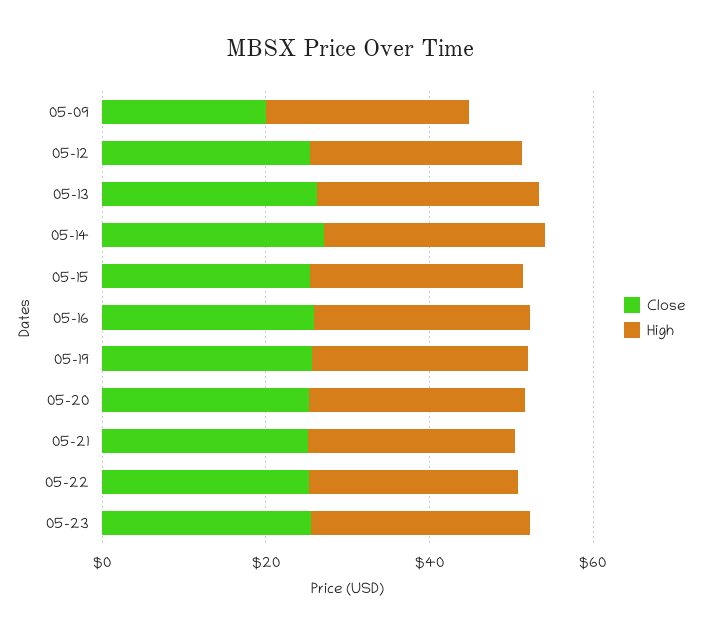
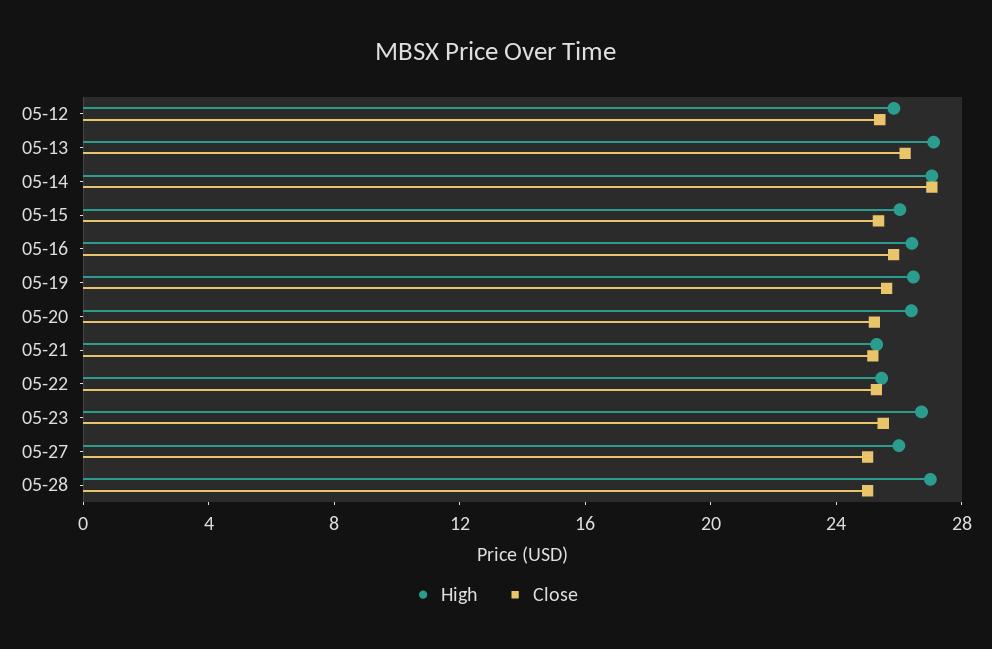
Close, 05-09: 20 -> none
High, 05-09: 25 -> none
High, 05-27: none -> 26
Close, 05-27: none -> 25
High, 05-28: none -> 27
Close, 05-28: none -> 25

